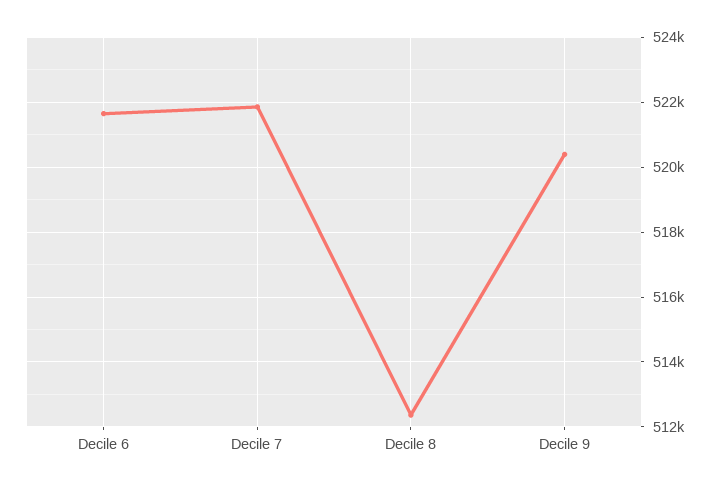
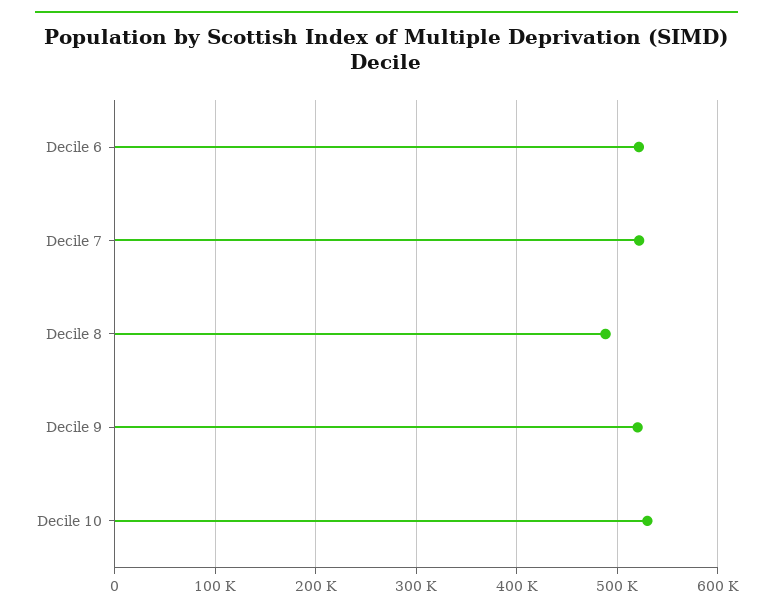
Decile 8: 512400 -> 490000
Decile 10: none -> 530000

